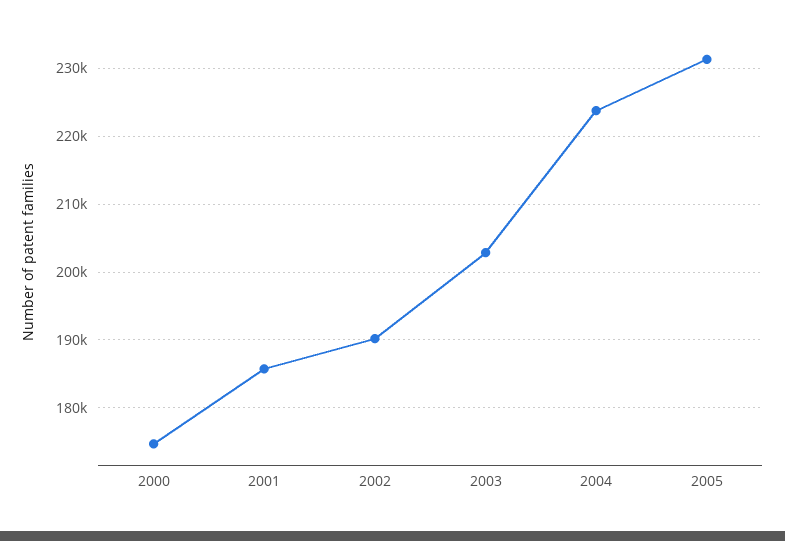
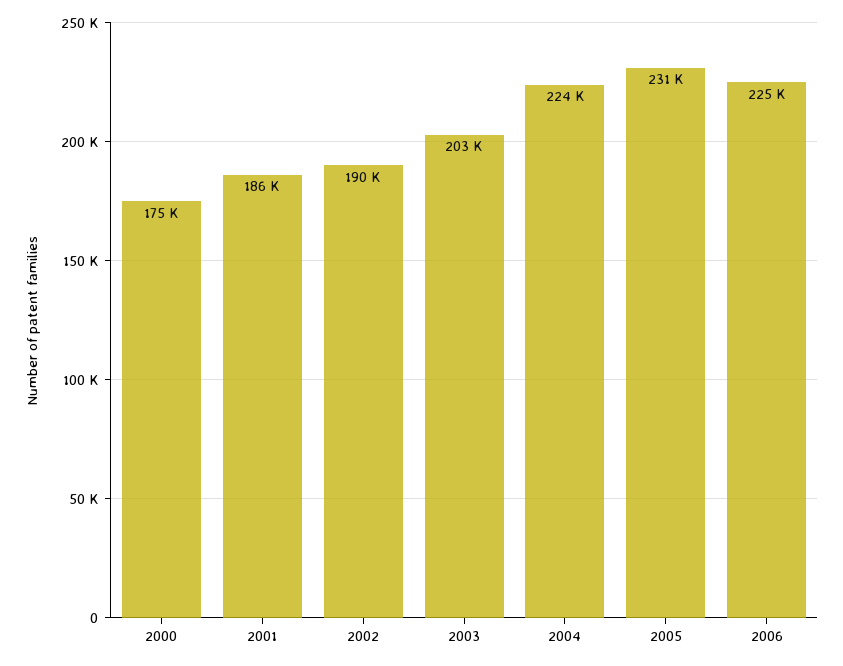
2006: none -> 225000

